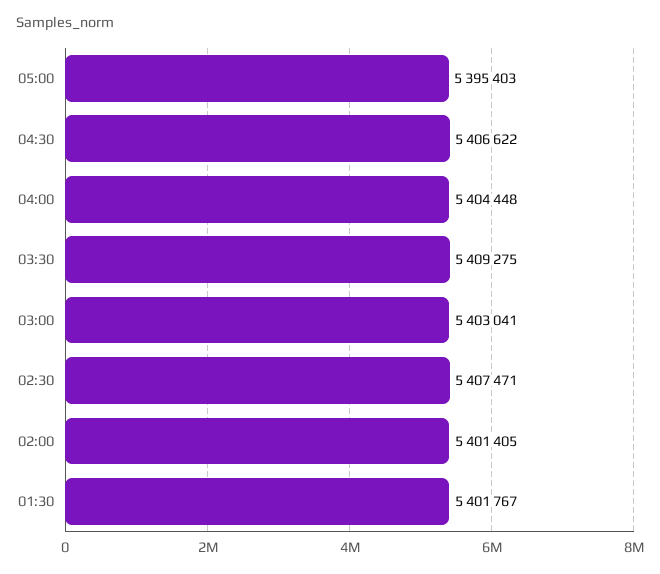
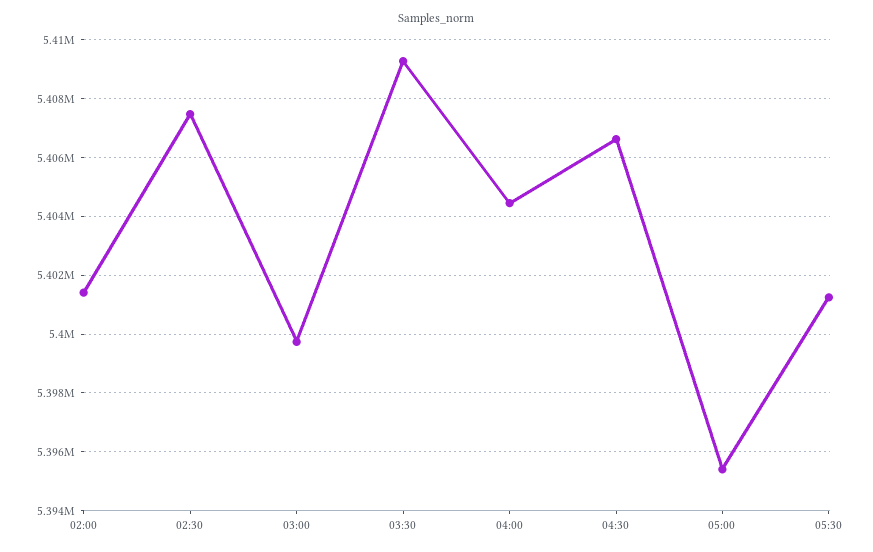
03:00: 5403041 -> 5399750
01:30: 5401767 -> none
05:30: none -> 5401250

